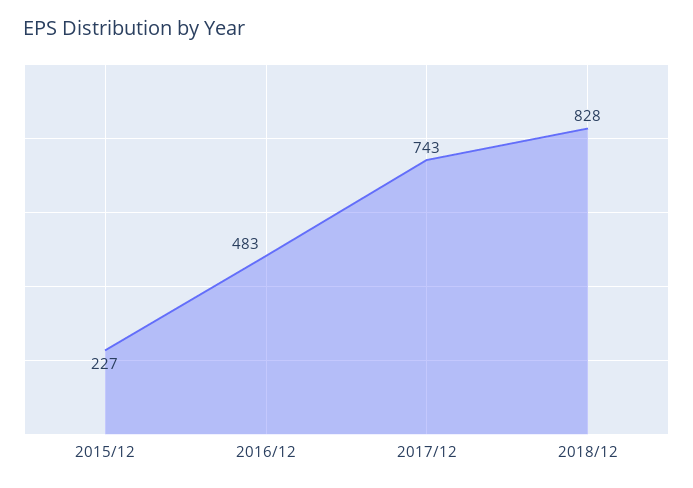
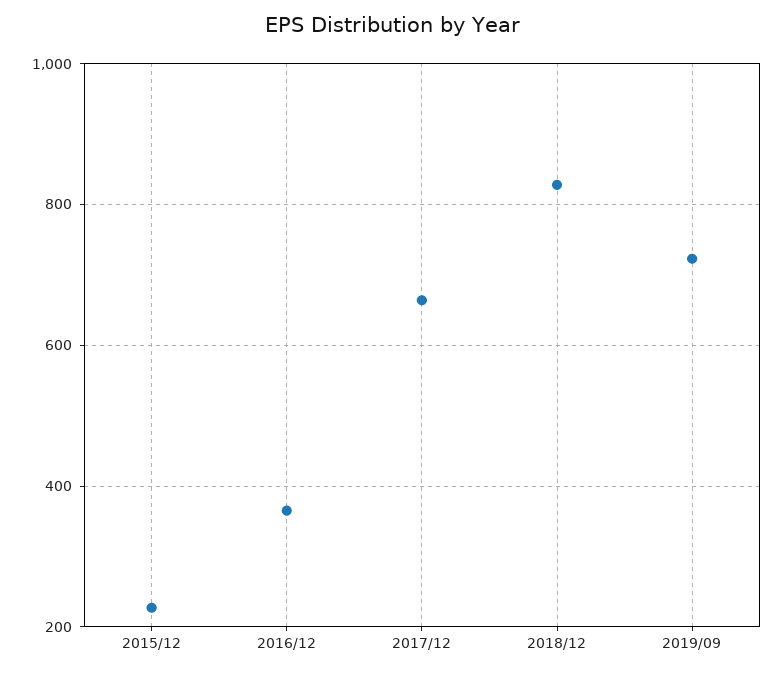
2016/12: 483 -> 360
2017/12: 743 -> 660
2019/09: none -> 720

